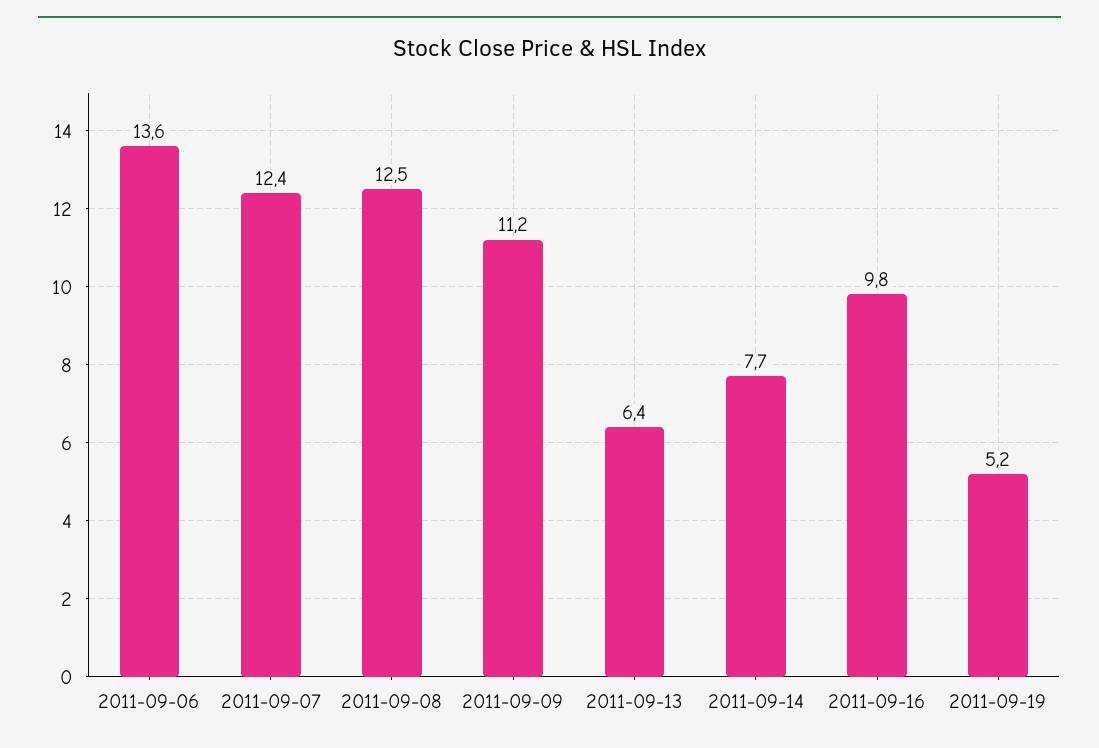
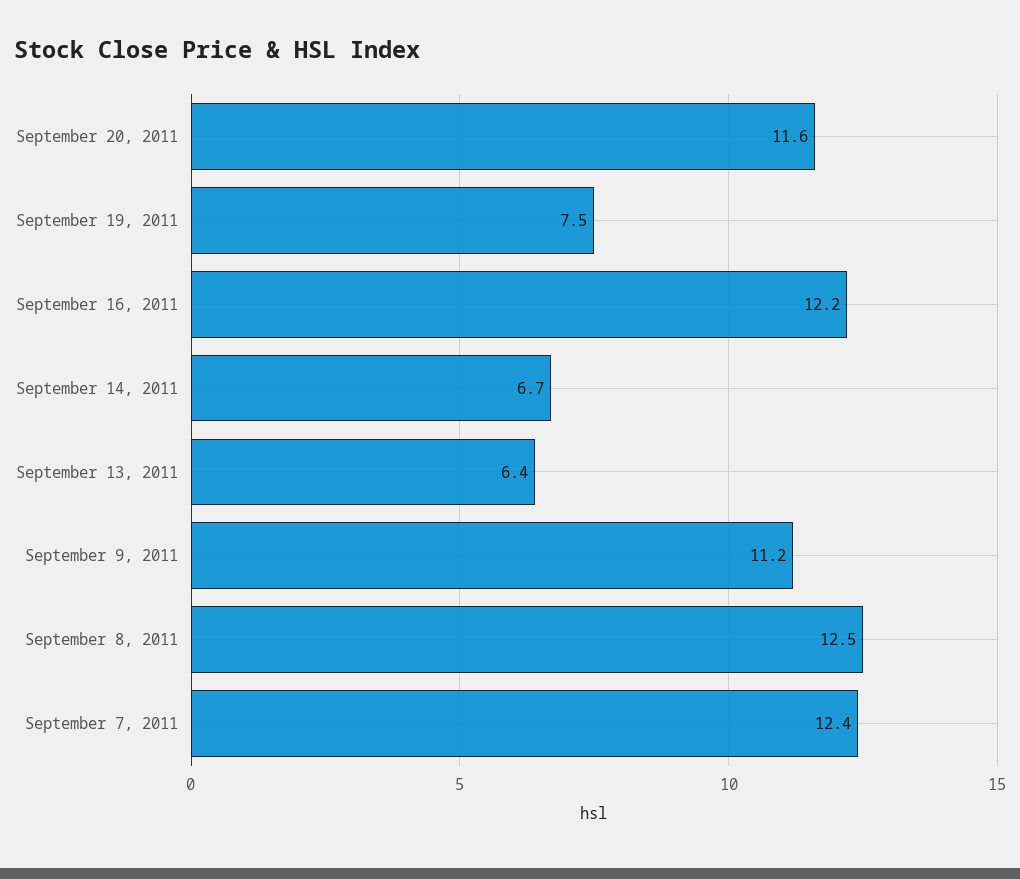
2011-09-06: 13.6 -> none
2011-09-14: 7.7 -> 6.7
2011-09-16: 9.8 -> 12.2
2011-09-19: 5.2 -> 7.5
September 20, 2011: none -> 11.6

